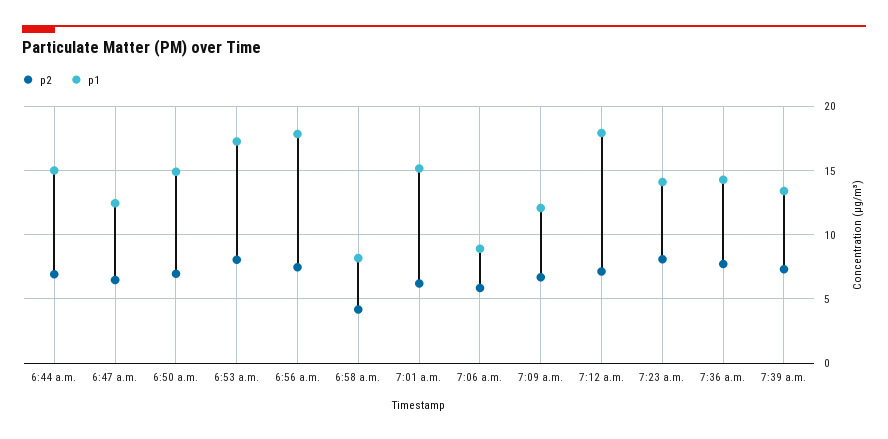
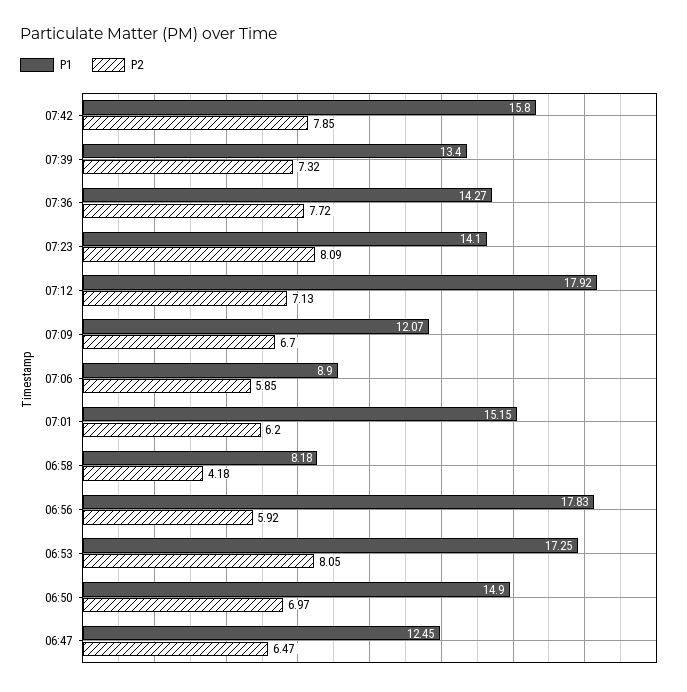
p2, 6:44 a.m.: 7 -> none
p1, 6:44 a.m.: 15 -> none
p2, 6:56 a.m.: 7.5 -> 5.92
p1, 07:42: none -> 15.8
p2, 07:42: none -> 7.85

